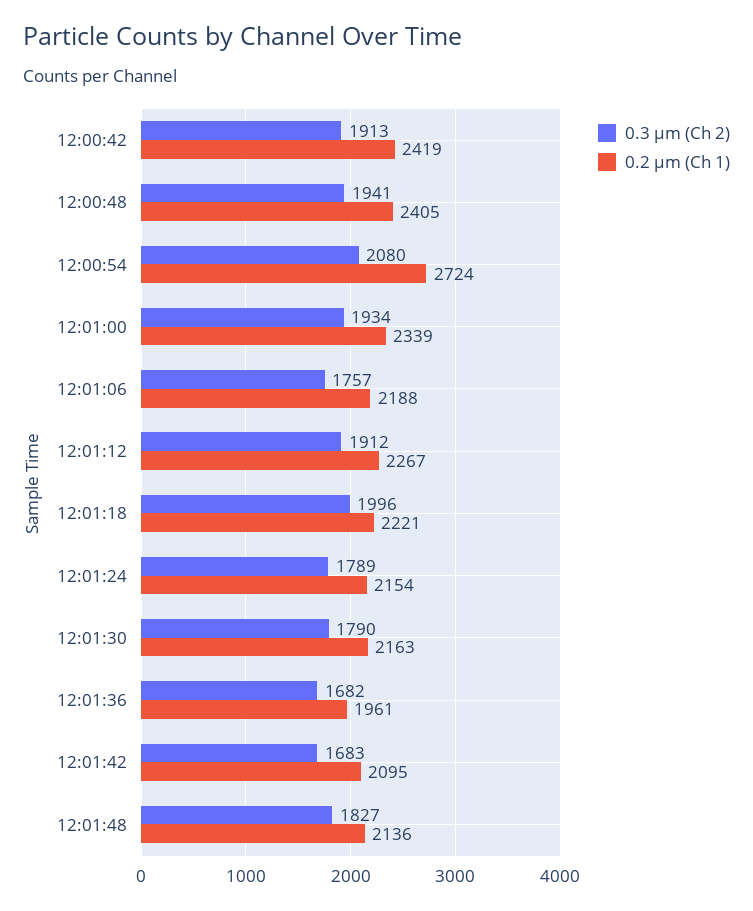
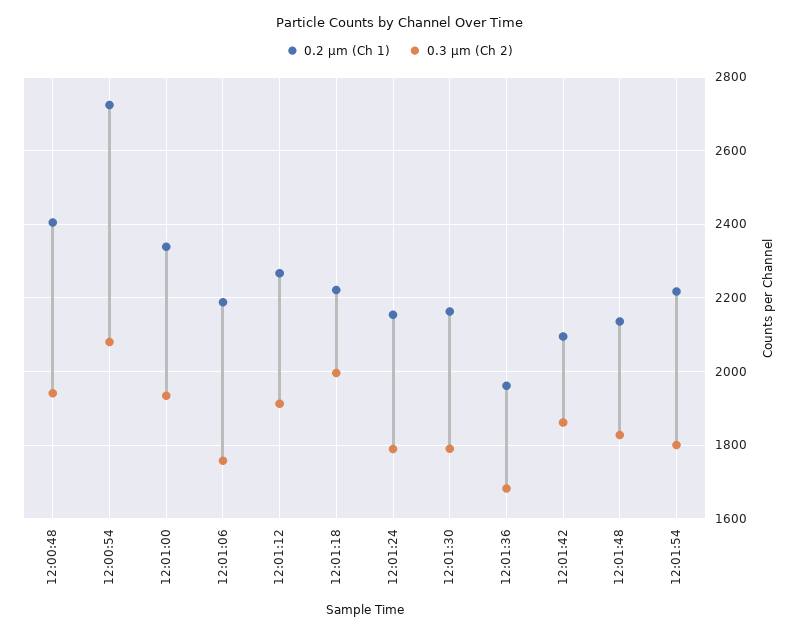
0.3 µm (Ch 2), 12:00:42: 1913 -> none
0.2 µm (Ch 1), 12:00:42: 2419 -> none
0.3 µm (Ch 2), 12:01:42: 1683 -> 1860
0.2 µm (Ch 1), 12:01:54: none -> 2220
0.3 µm (Ch 2), 12:01:54: none -> 1800

